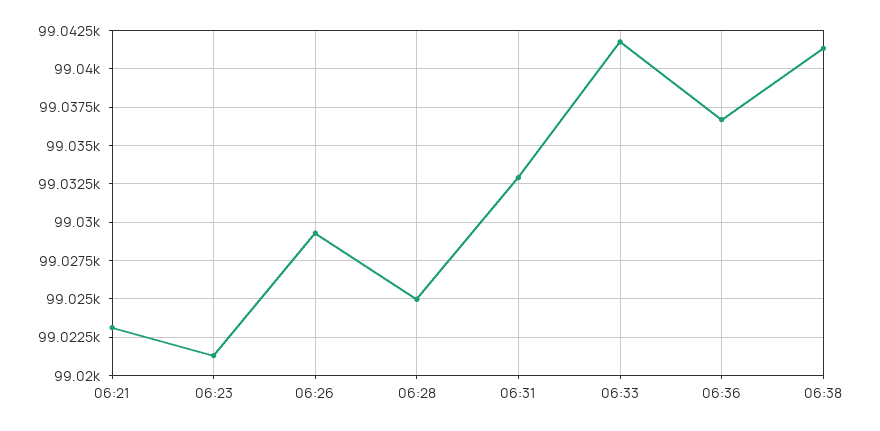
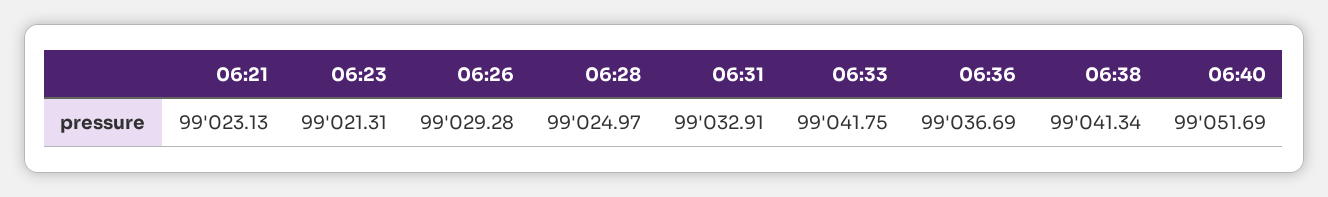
06:40: none -> 99051.69

